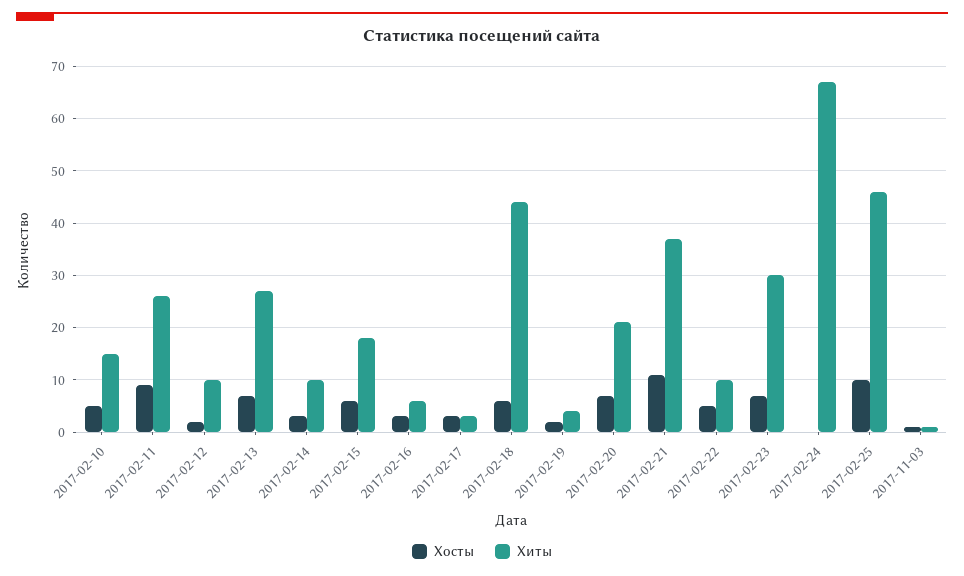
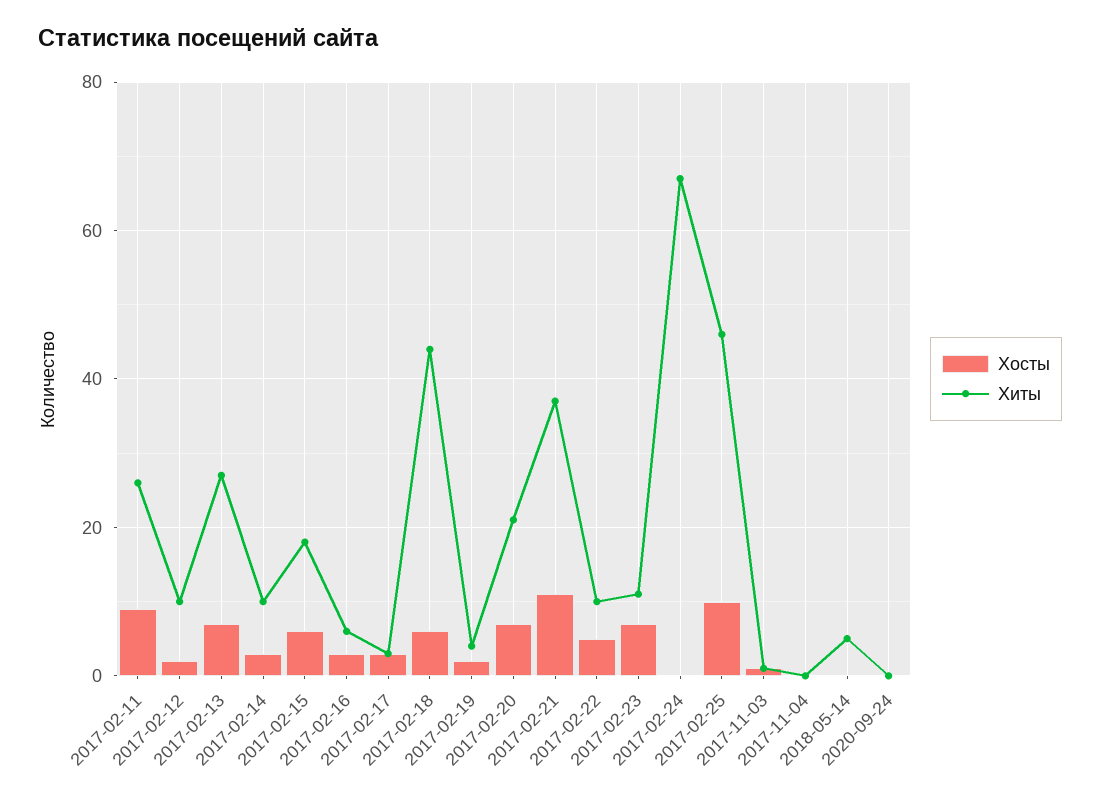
Хосты, 2017-02-10: 5 -> none
Хиты, 2017-02-10: 15 -> none
Хиты, 2017-02-23: 30 -> 10
Хосты, 2017-11-04: none -> 0
Хиты, 2017-11-04: none -> 0
Хосты, 2018-05-14: none -> 0
Хиты, 2018-05-14: none -> 5
Хосты, 2020-09-24: none -> 0
Хиты, 2020-09-24: none -> 0

